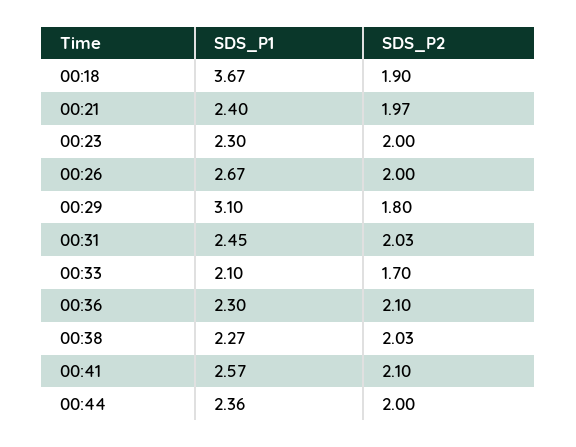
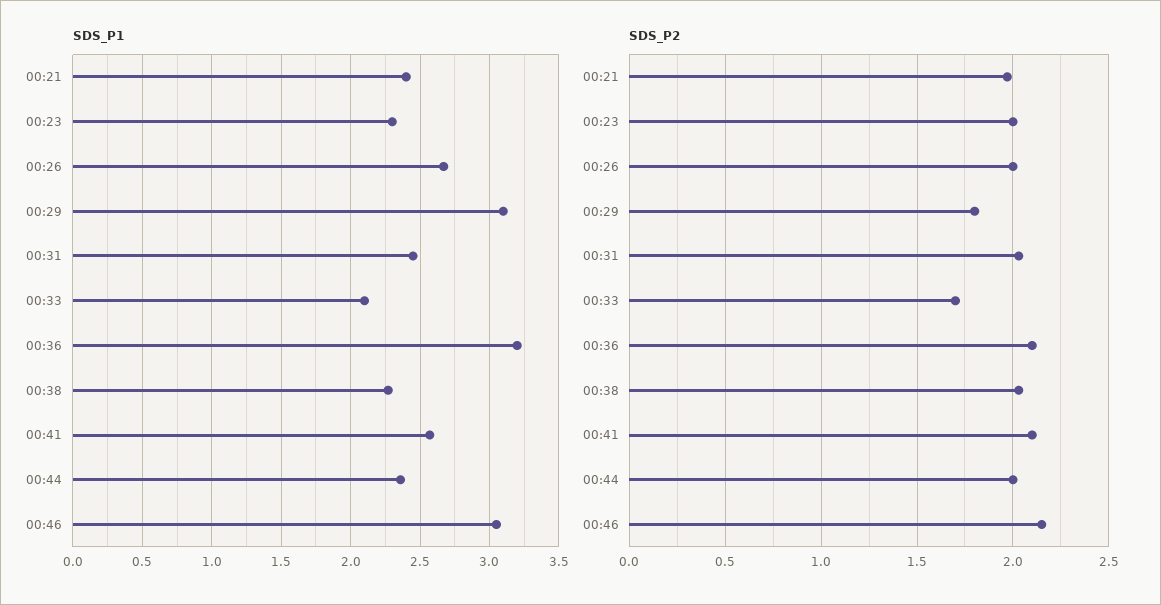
SDS_P1, 00:18: 3.67 -> none
SDS_P2, 00:18: 1.9 -> none
SDS_P1, 00:36: 2.3 -> 3.2
SDS_P1, 00:46: none -> 3.05
SDS_P2, 00:46: none -> 2.15

